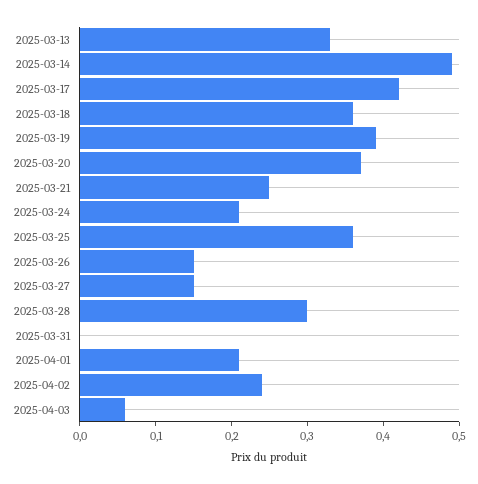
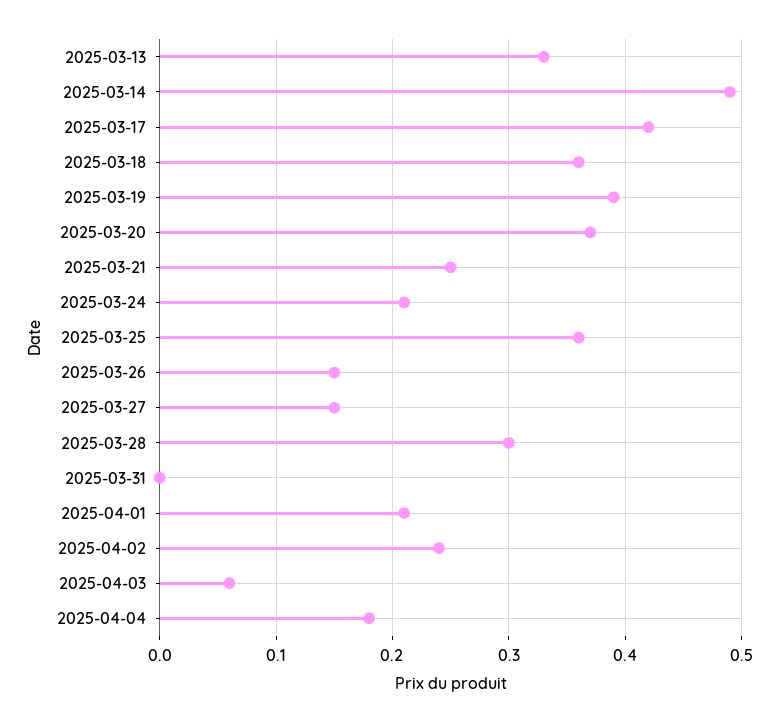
2025-04-04: none -> 0.18

